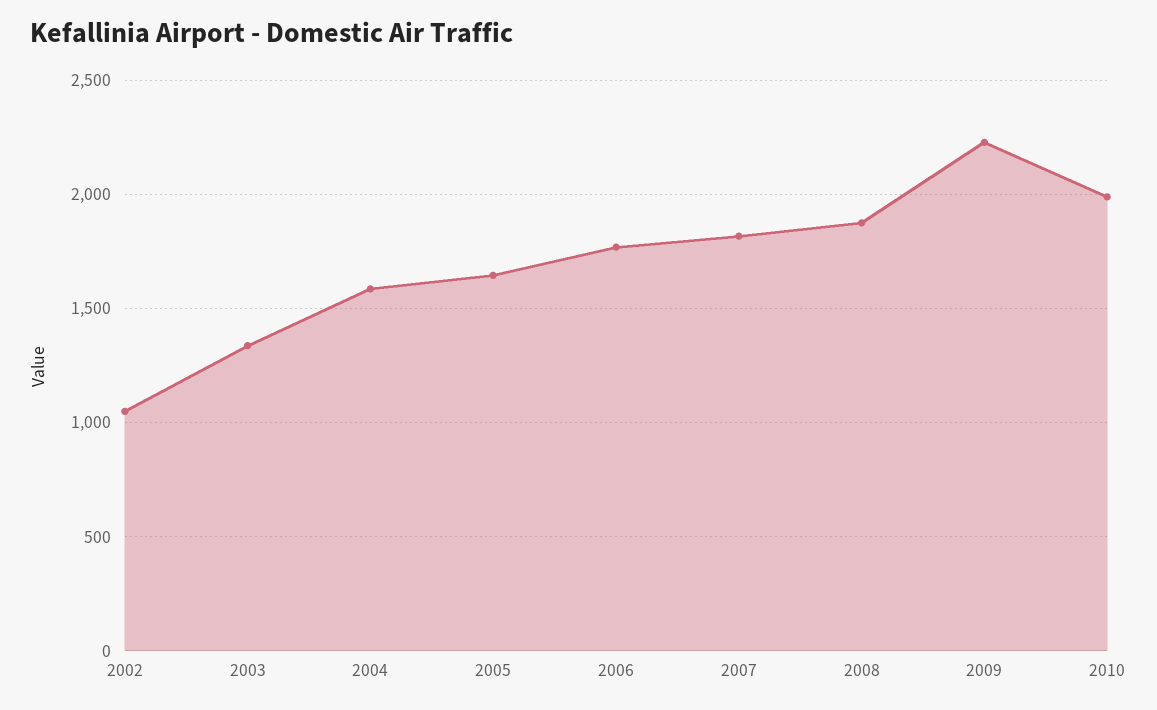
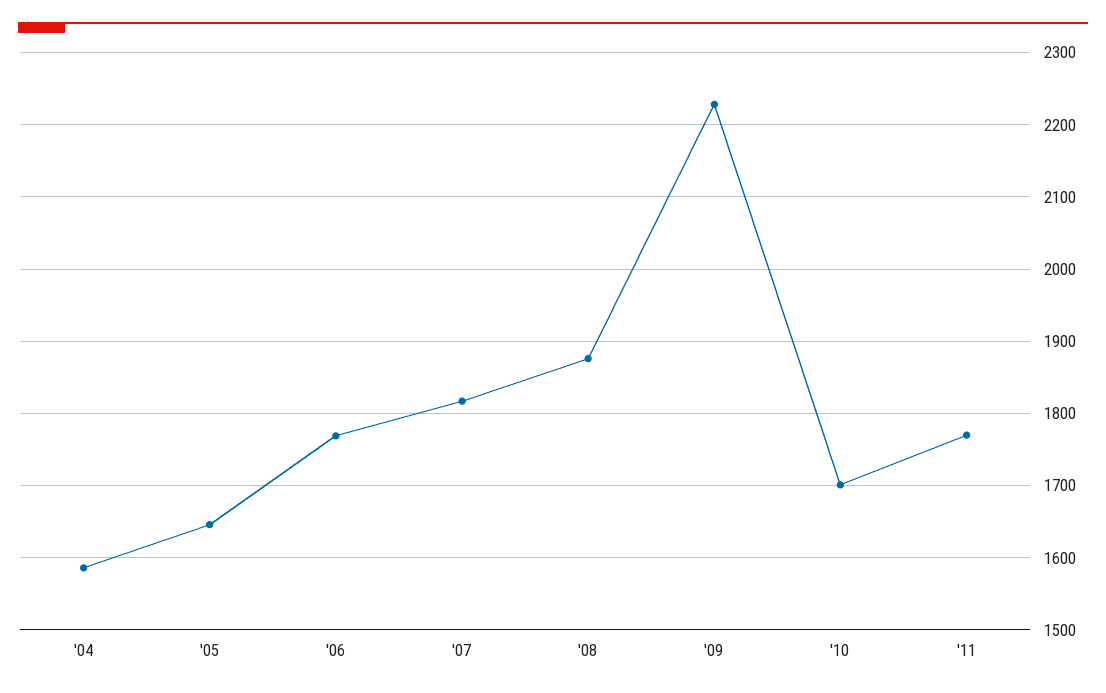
2002: 1050 -> none
2003: 1350 -> none
2010: 2000 -> 1700
'11: none -> 1770

